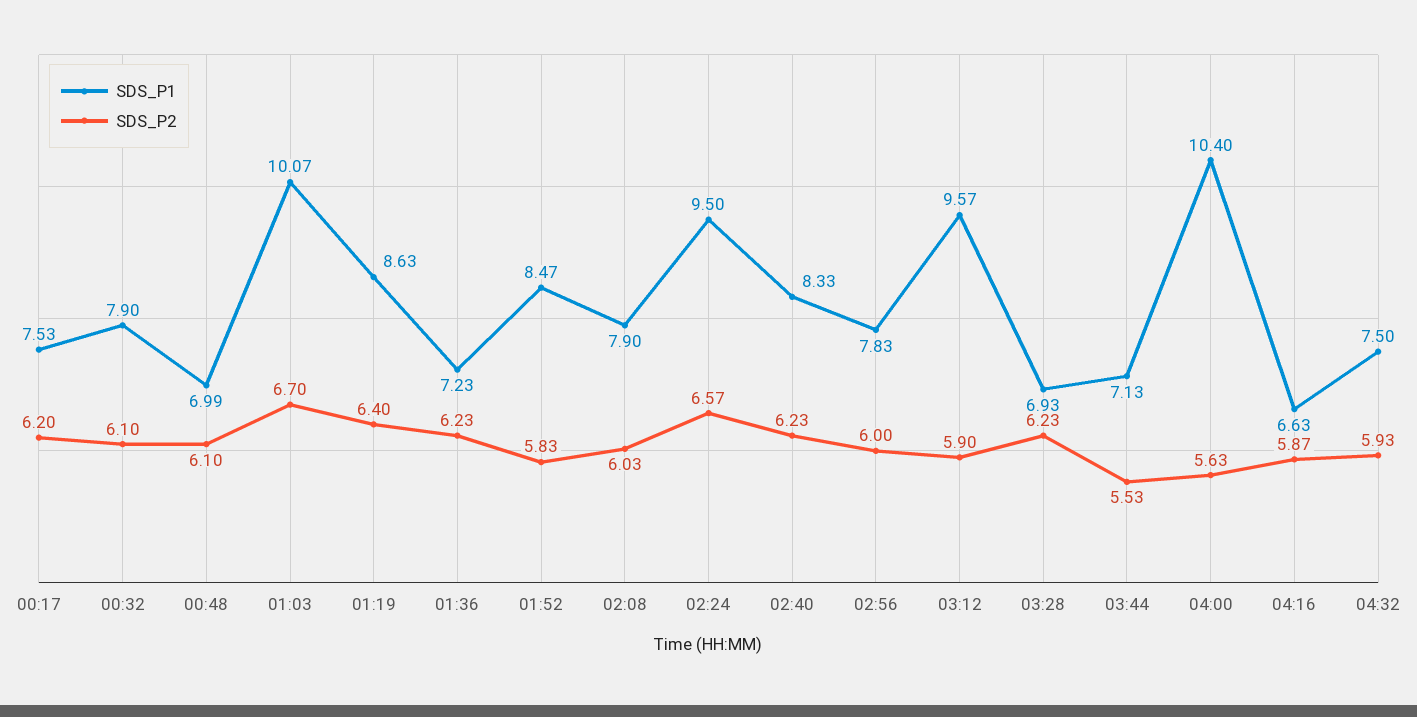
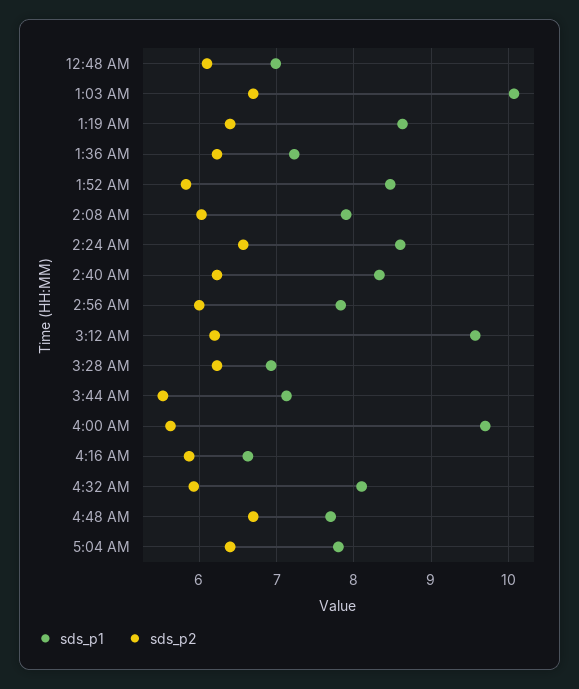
SDS_P1, 00:17: 7.53 -> none
SDS_P2, 00:17: 6.2 -> none
SDS_P1, 00:32: 7.9 -> none
SDS_P2, 00:32: 6.1 -> none
SDS_P1, 02:24: 9.5 -> 8.6
SDS_P2, 03:12: 5.9 -> 6.2
SDS_P1, 04:00: 10.4 -> 9.7
SDS_P1, 04:32: 7.5 -> 8.1
SDS_P1, 4:48 AM: none -> 7.7
SDS_P2, 4:48 AM: none -> 6.7
SDS_P1, 5:04 AM: none -> 7.8
SDS_P2, 5:04 AM: none -> 6.4

